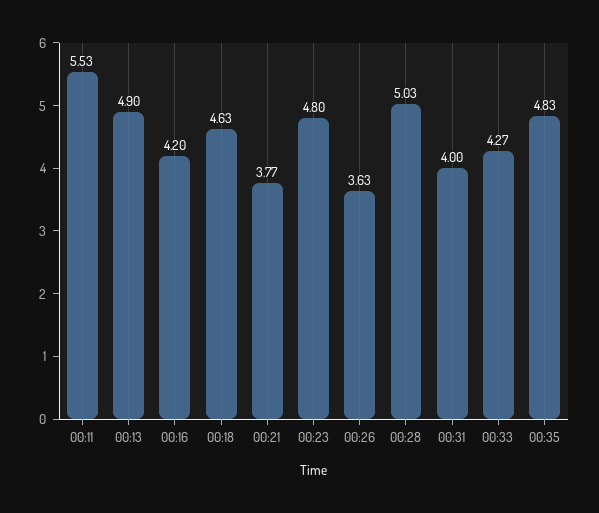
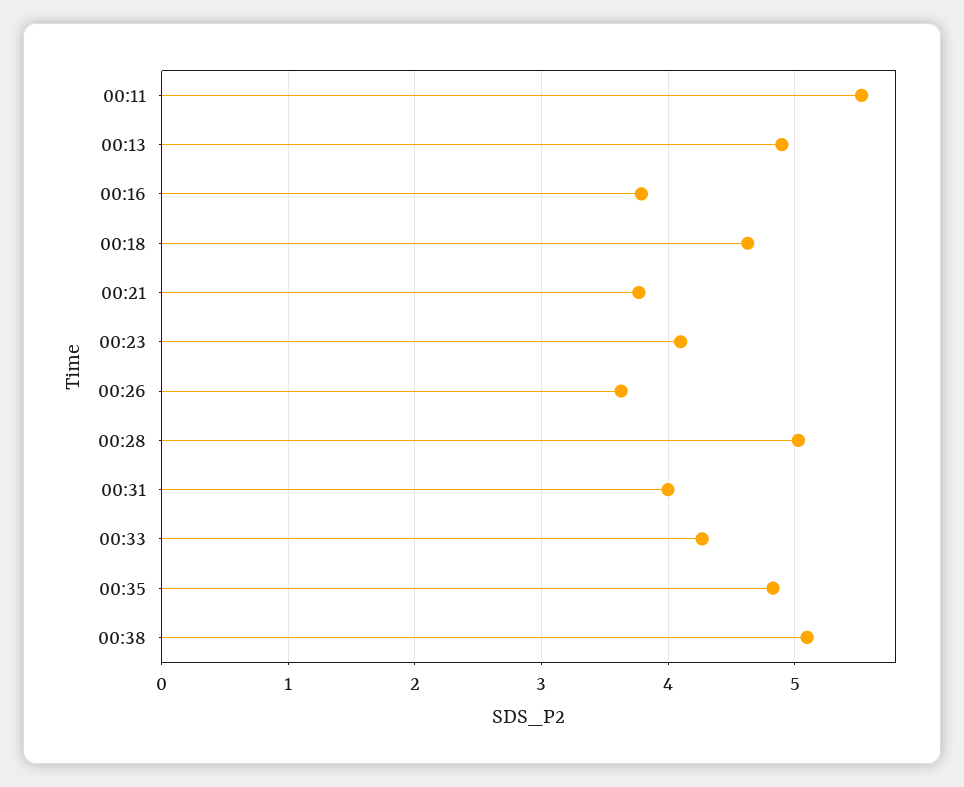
00:16: 4.2 -> 3.8
00:23: 4.8 -> 4.1
00:38: none -> 5.1

